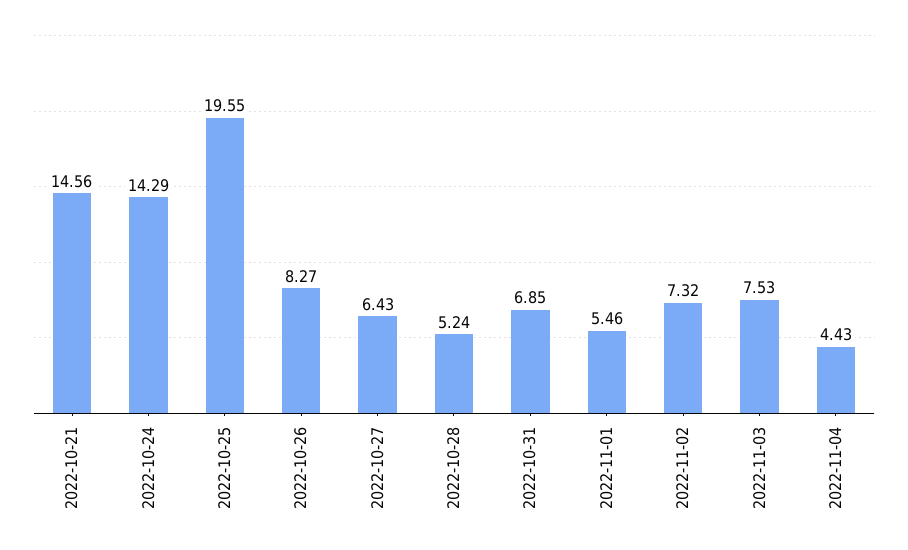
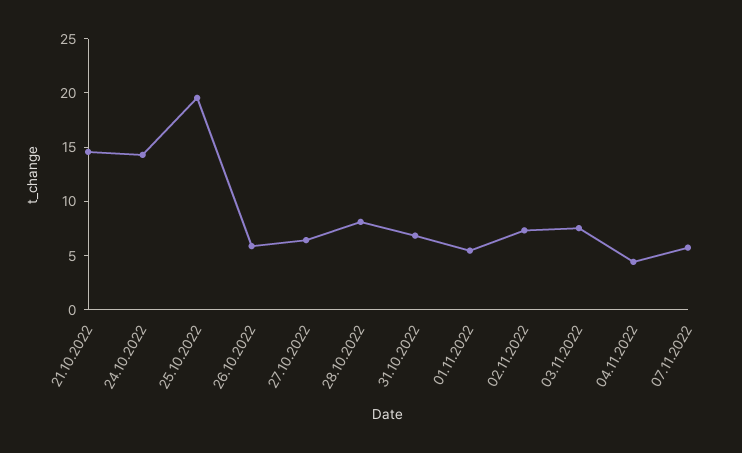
2022-10-26: 8.27 -> 6
2022-10-28: 5.24 -> 8
07.11.2022: none -> 6

